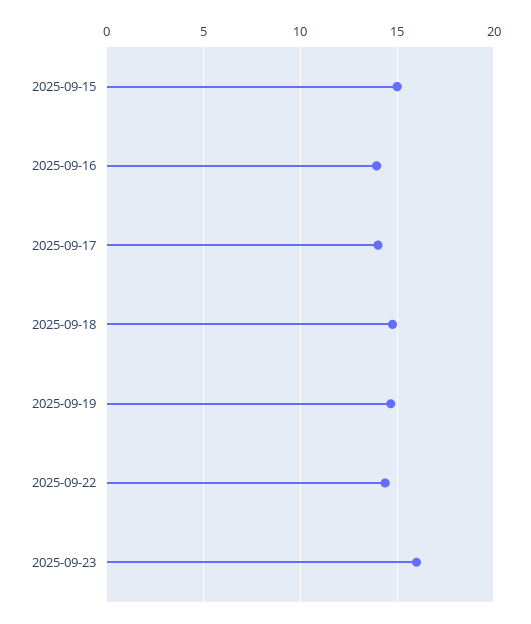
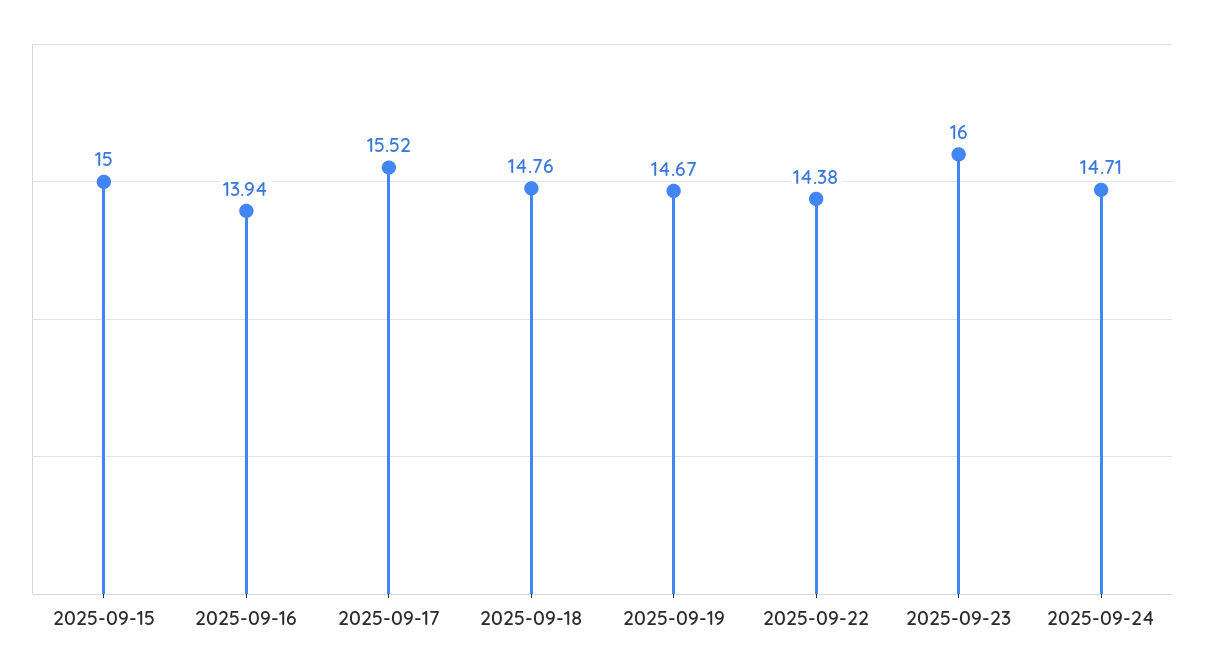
2025-09-17: 14 -> 15.52
2025-09-24: none -> 14.71

